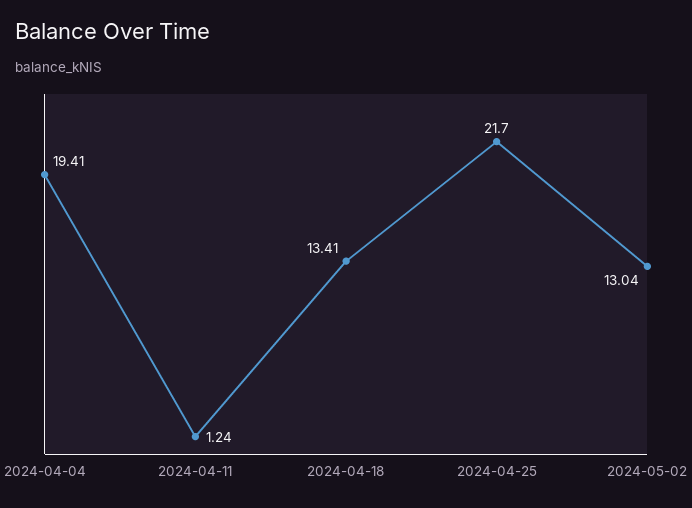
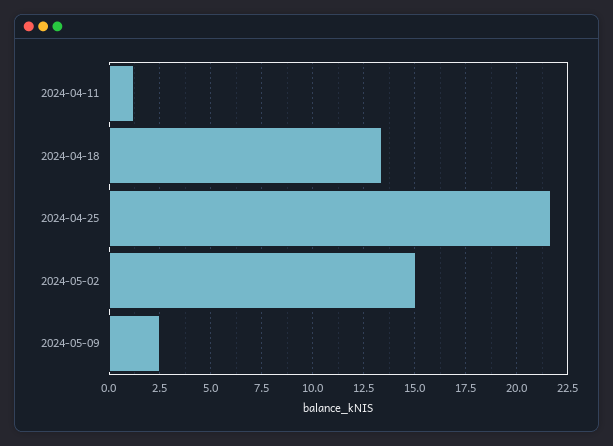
2024-04-04: 19.41 -> none
2024-05-02: 13.04 -> 15
2024-05-09: none -> 2.5

